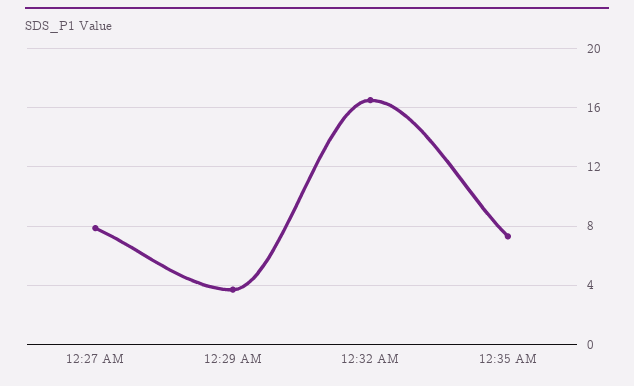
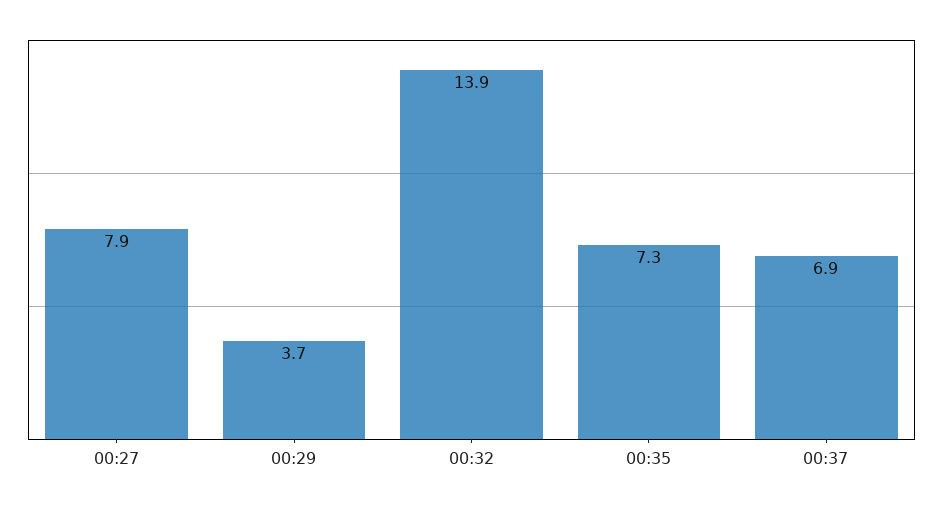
12:32 AM: 16.5 -> 13.9
00:37: none -> 6.9

